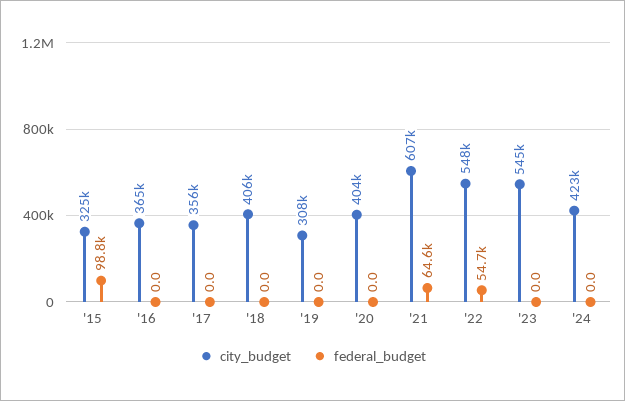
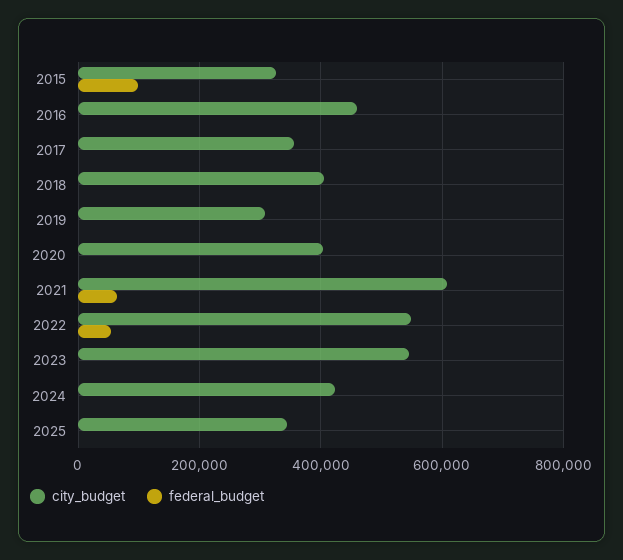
city_budget, '16: 365000 -> 460000
city_budget, 2025: none -> 340000
federal_budget, 2025: none -> 0

